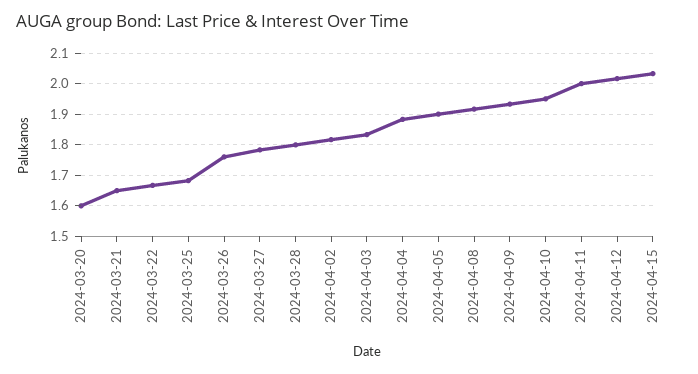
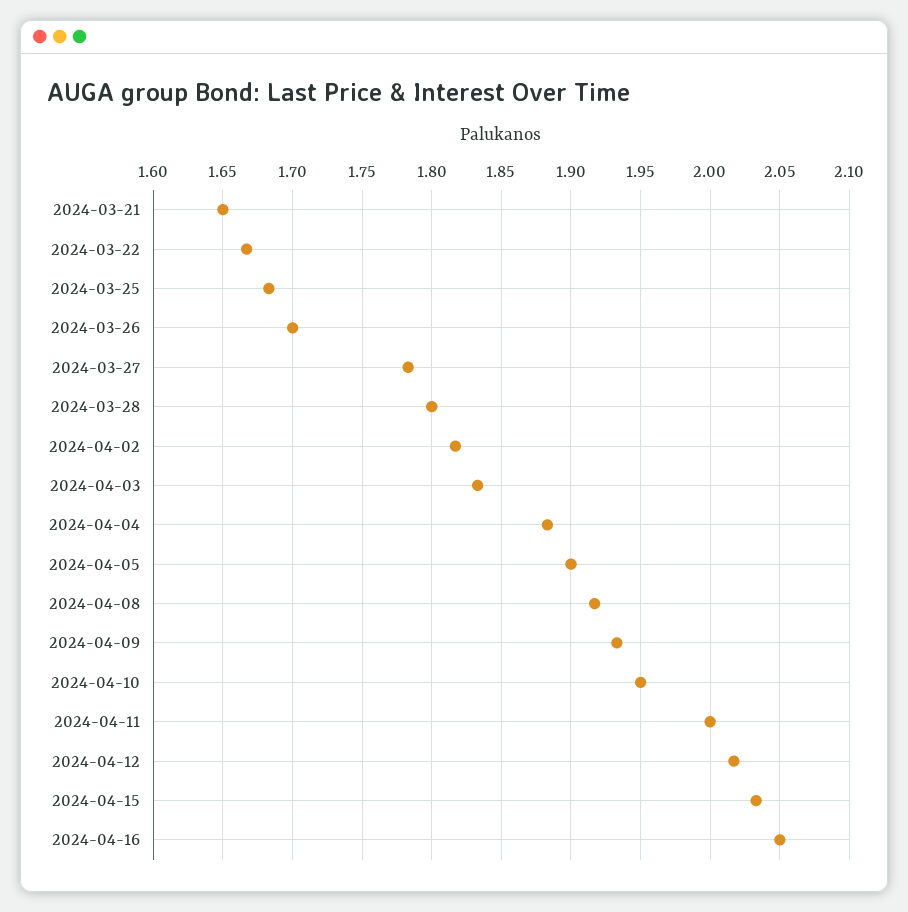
2024-03-20: 1.6 -> none
2024-03-26: 1.76 -> 1.7
2024-04-16: none -> 2.05

